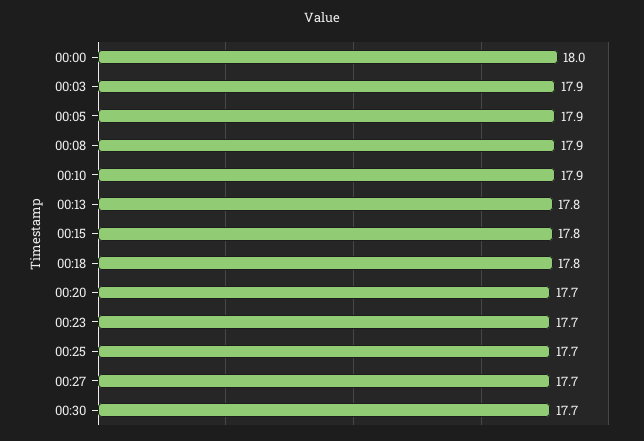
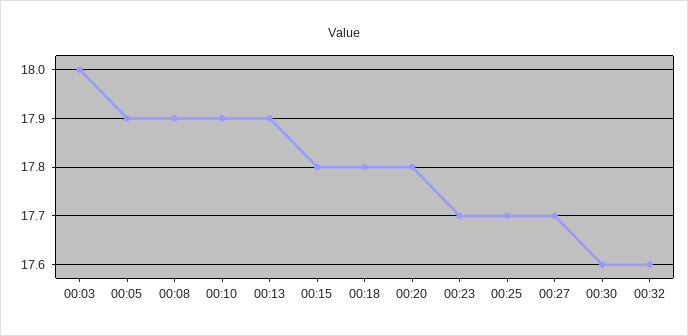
00:00: 18 -> none
00:03: 17.9 -> 18
00:13: 17.8 -> 17.9
00:20: 17.7 -> 17.8
00:30: 17.7 -> 17.6
00:32: none -> 17.6

